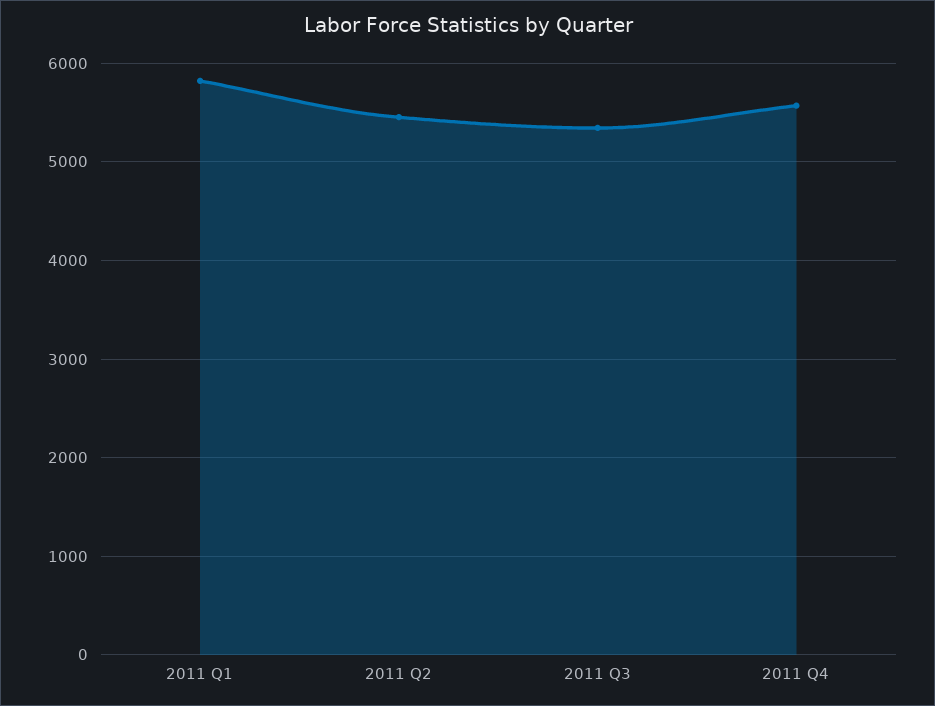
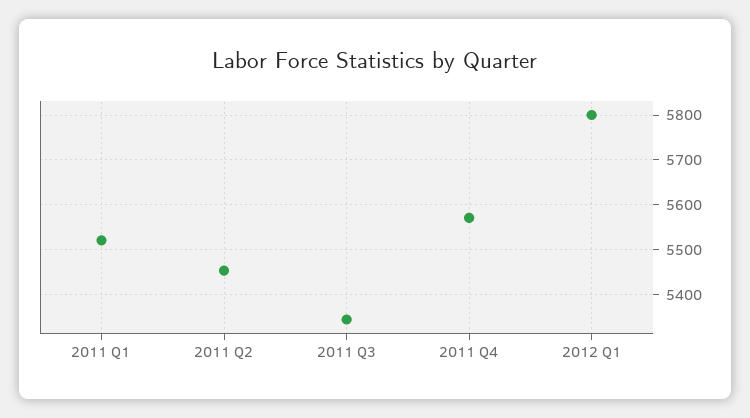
2011 Q1: 5800 -> 5520
2012 Q1: none -> 5800

